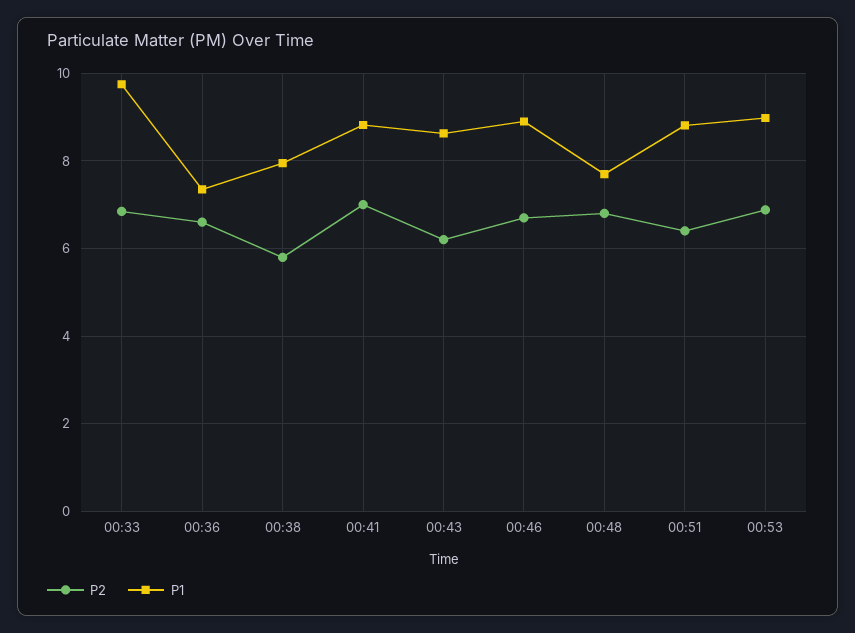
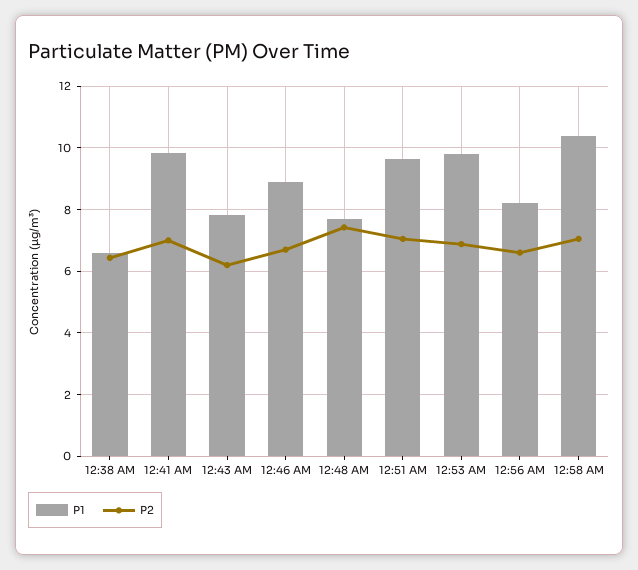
P2, 00:33: 6.8 -> none
P1, 00:33: 9.8 -> none
P2, 00:36: 6.6 -> none
P1, 00:36: 7.4 -> none
P2, 00:38: 5.8 -> 6.4
P1, 00:38: 8 -> 6.6
P1, 00:41: 8.8 -> 9.8
P1, 00:43: 8.6 -> 7.8
P2, 00:48: 6.8 -> 7.4
P2, 00:51: 6.4 -> 7
P1, 00:51: 8.8 -> 9.6
P1, 00:53: 9 -> 9.8
P1, 12:56 AM: none -> 8.2
P2, 12:56 AM: none -> 6.6
P1, 12:58 AM: none -> 10.4
P2, 12:58 AM: none -> 7

